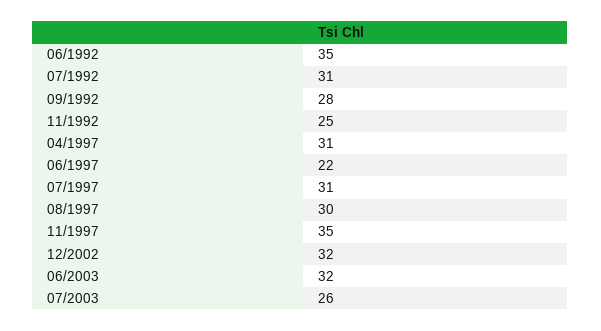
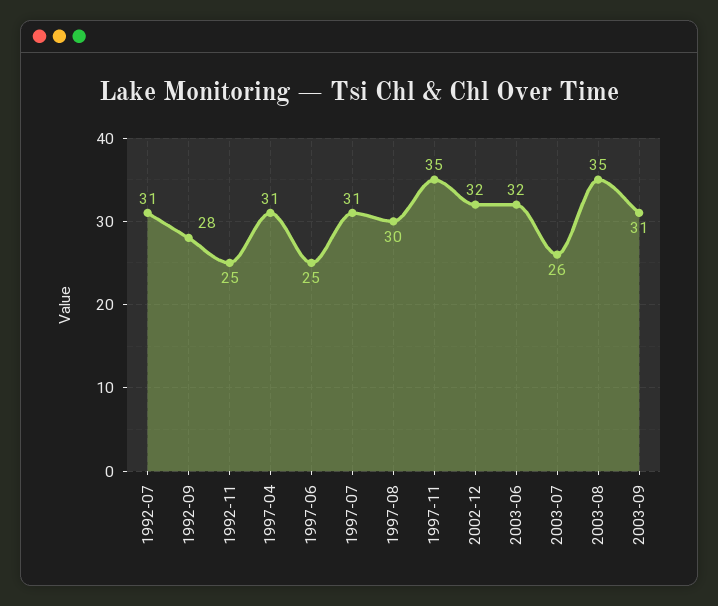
06/1992: 35 -> none
06/1997: 22 -> 25
2003-08: none -> 35
2003-09: none -> 31

